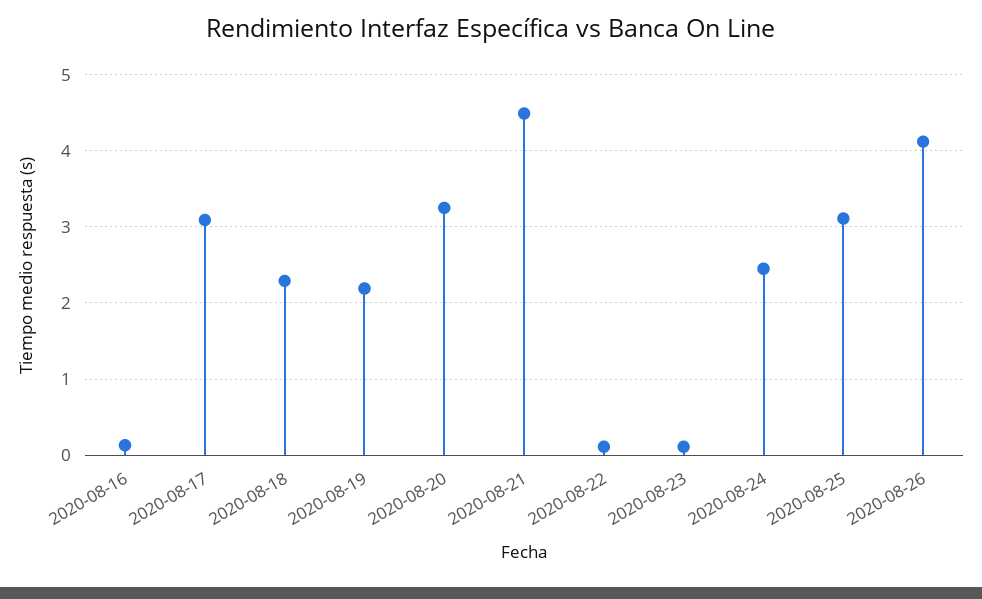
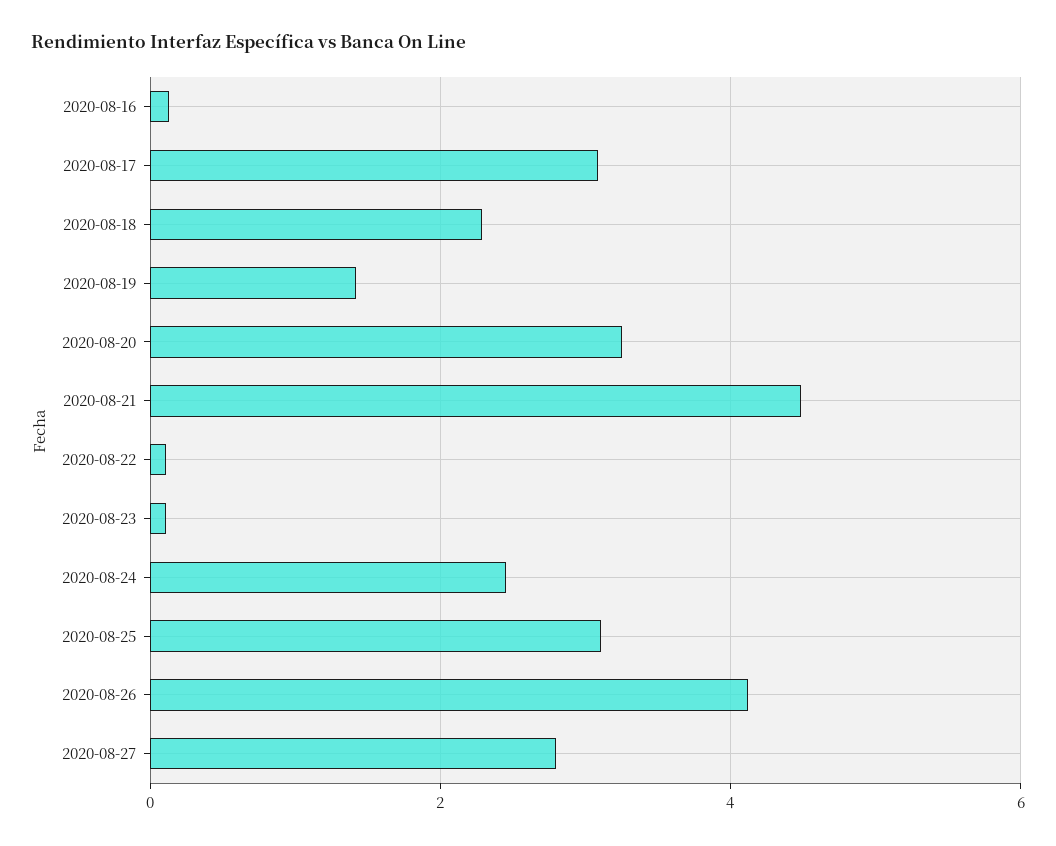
2020-08-19: 2.2 -> 1.4
2020-08-27: none -> 2.8

